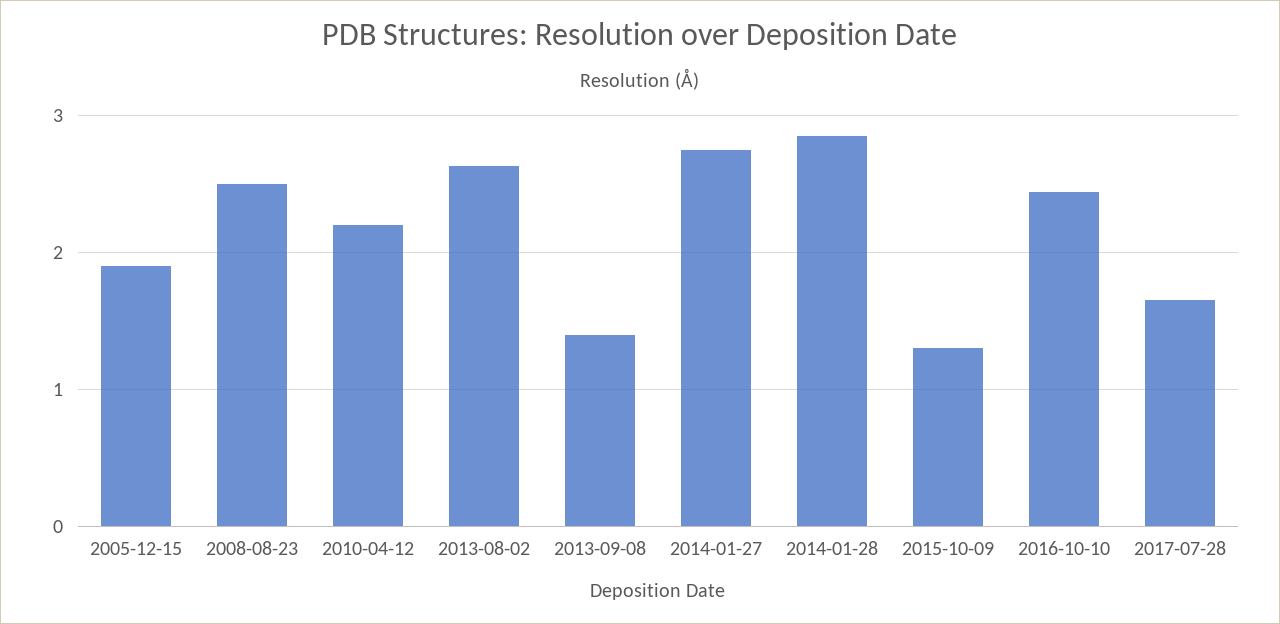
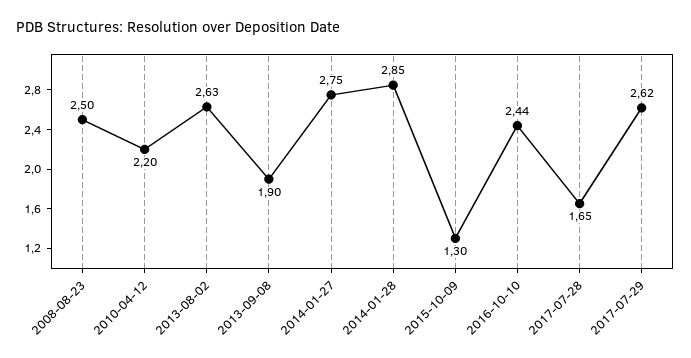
2005-12-15: 1.9 -> none
2013-09-08: 1.4 -> 1.9
2017-07-29: none -> 2.62

